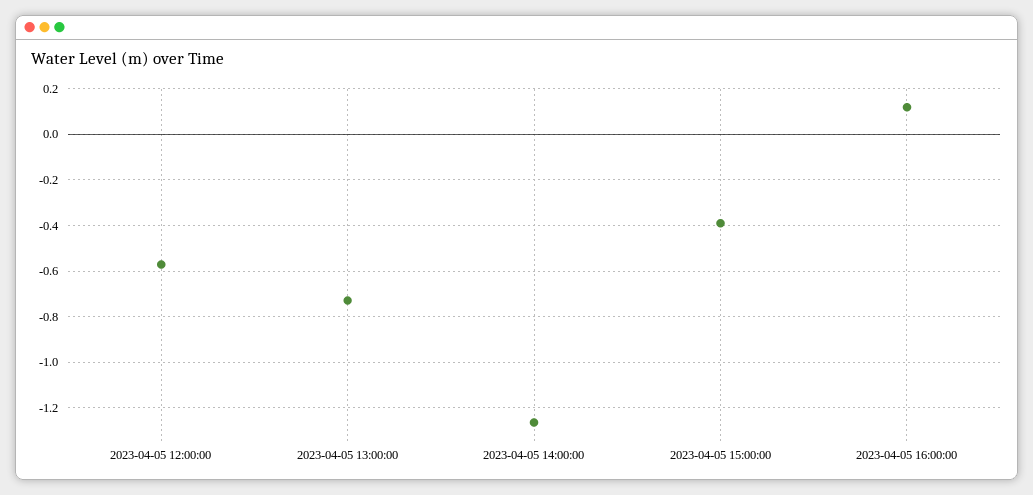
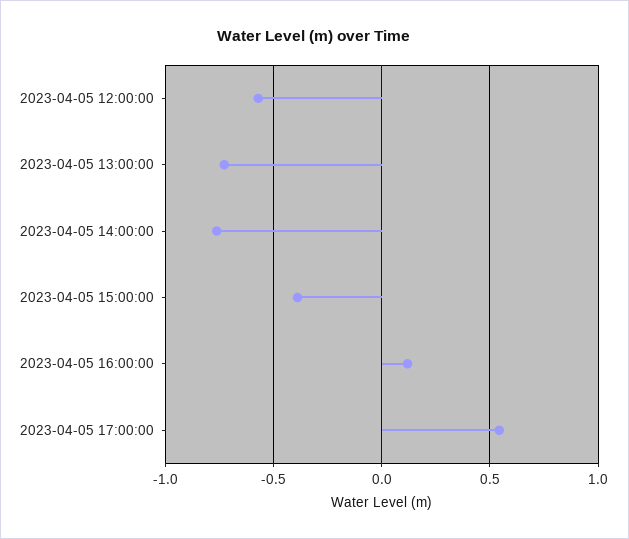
2023-04-05 14:00:00: -1.25 -> -0.75
2023-04-05 17:00:00: none -> 0.55

